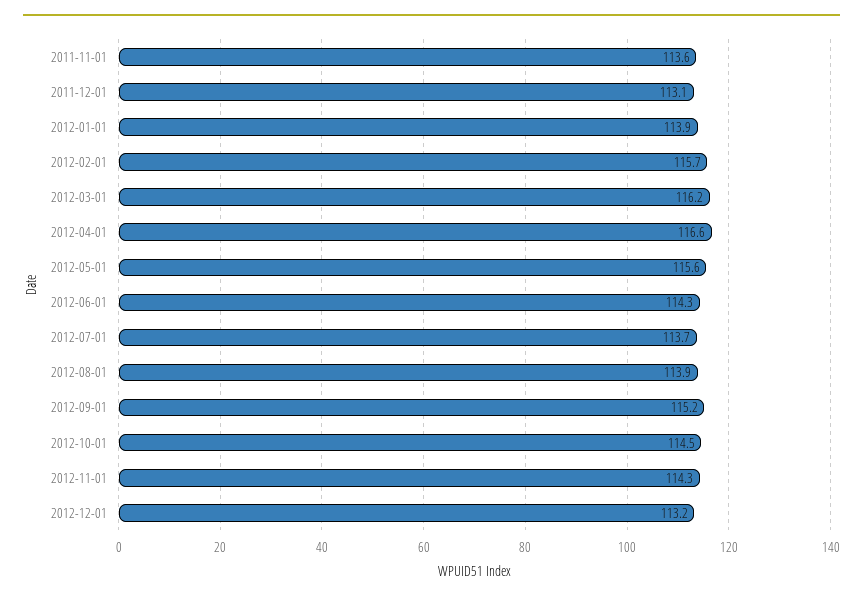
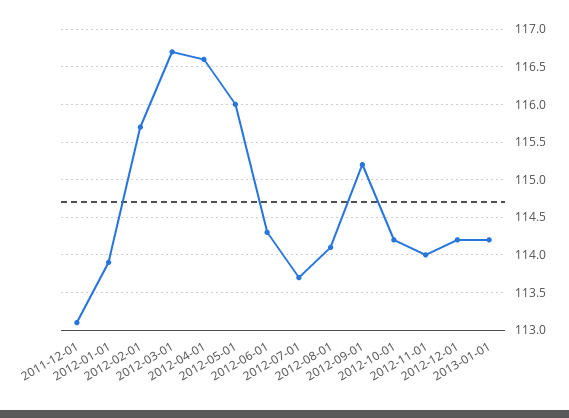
2011-11-01: 113.6 -> none
2012-03-01: 116.2 -> 116.7
2012-05-01: 115.6 -> 116
2012-08-01: 113.9 -> 114.1
2012-10-01: 114.5 -> 114.2
2012-11-01: 114.3 -> 114
2012-12-01: 113.2 -> 114.2
2013-01-01: none -> 114.2

